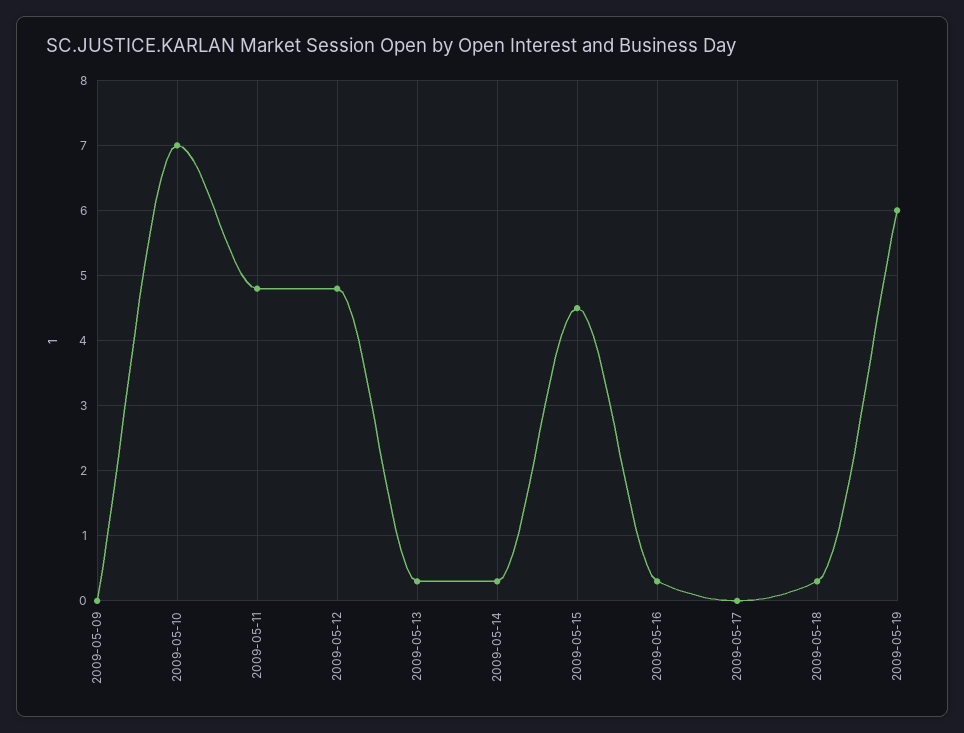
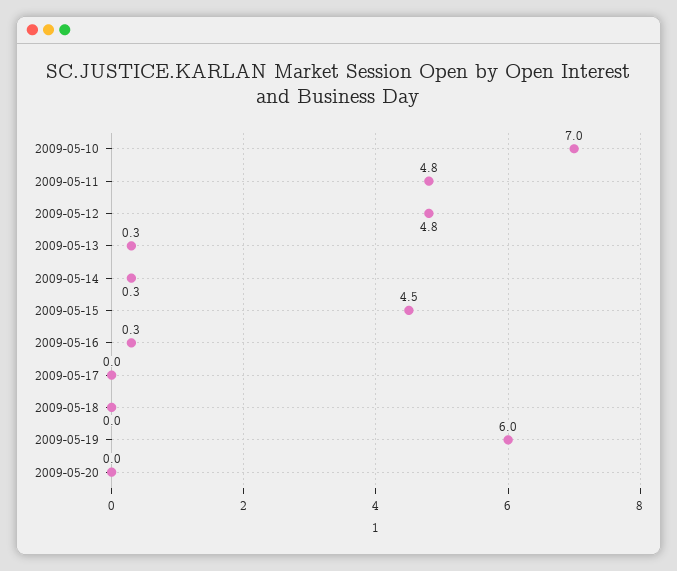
2009-05-09: 0 -> none
2009-05-18: 0.3 -> 0
2009-05-20: none -> 0

